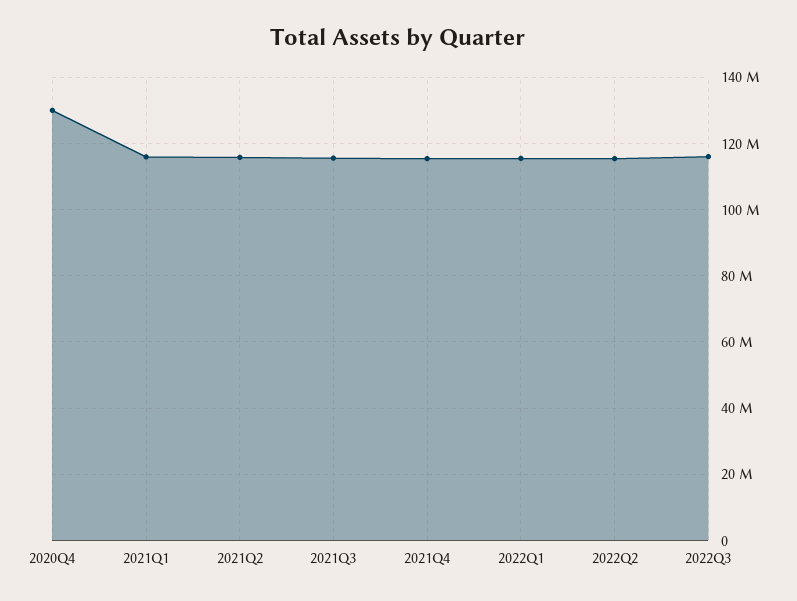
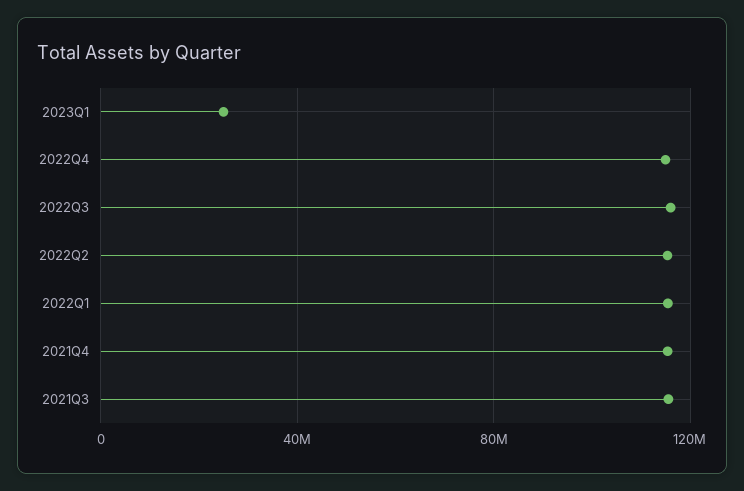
2020Q4: 130000000 -> none
2021Q1: 116000000 -> none
2021Q2: 116000000 -> none
2023Q1: none -> 25000000
2022Q4: none -> 115000000

